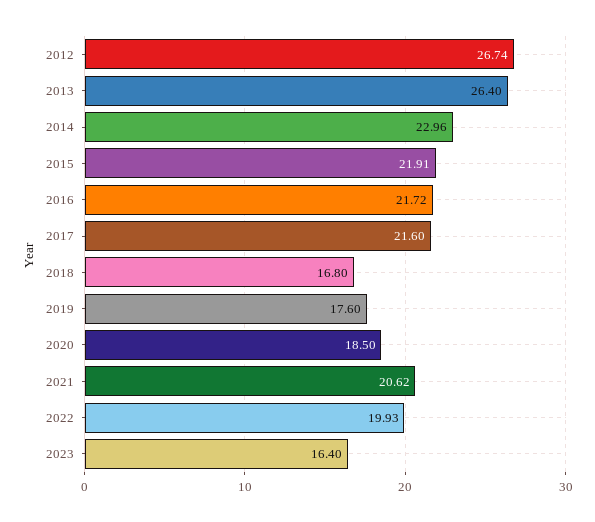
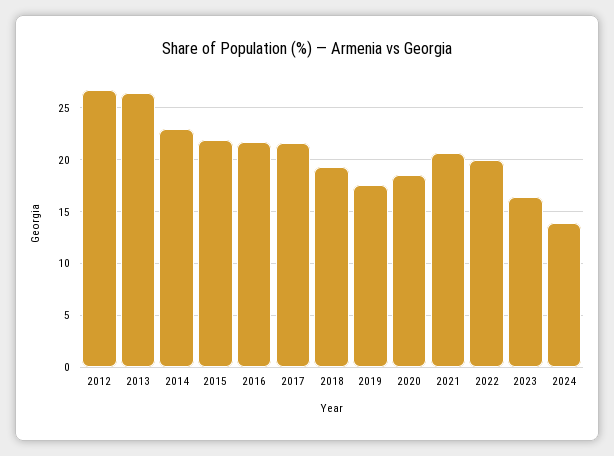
2018: 16.8 -> 19
2024: none -> 14

